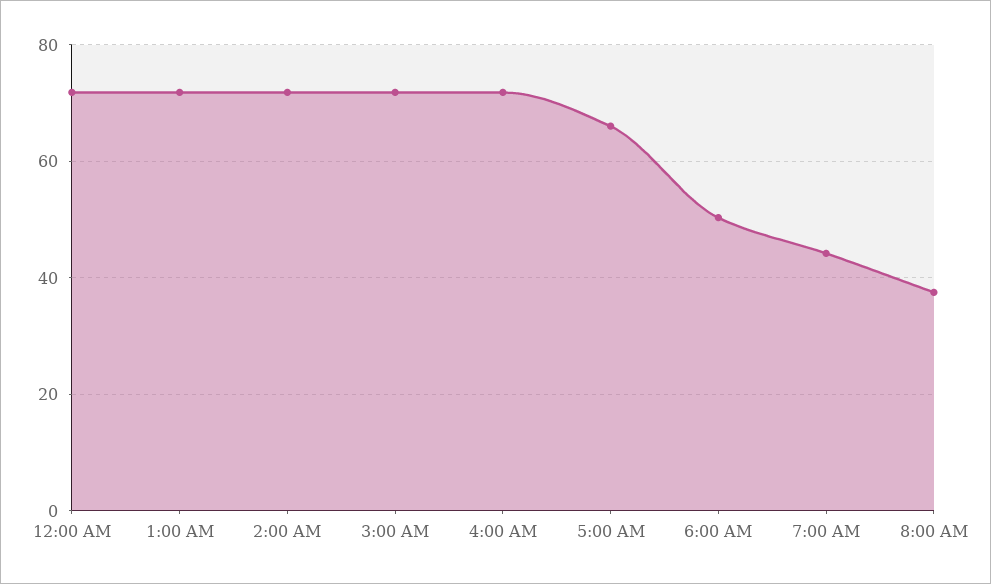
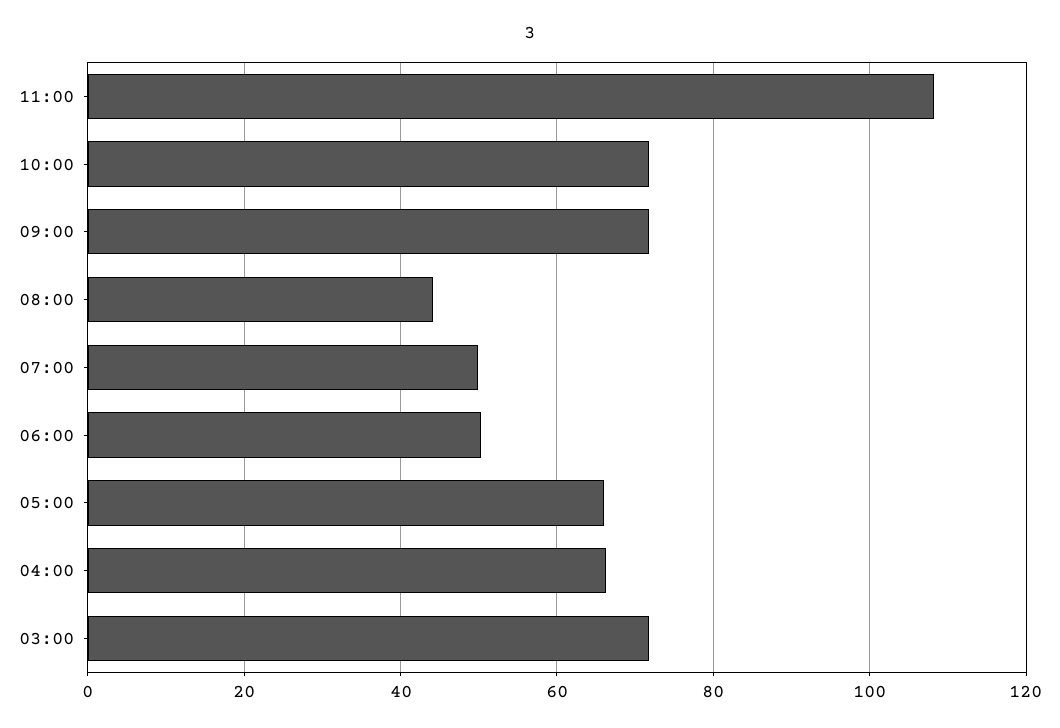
12:00 AM: 72 -> none
1:00 AM: 72 -> none
2:00 AM: 72 -> none
4:00 AM: 72 -> 66
7:00 AM: 44 -> 50
8:00 AM: 38 -> 44
11:00: none -> 108
10:00: none -> 72
09:00: none -> 72

